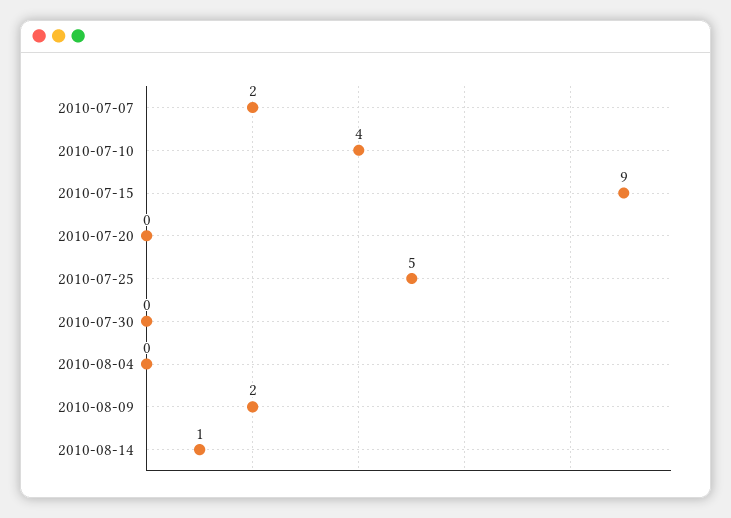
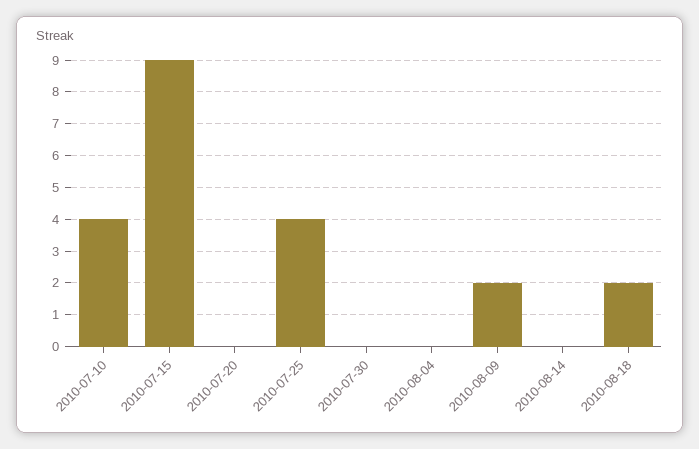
2010-07-07: 2 -> none
2010-07-25: 5 -> 4
2010-08-14: 1 -> 0
2010-08-18: none -> 2

